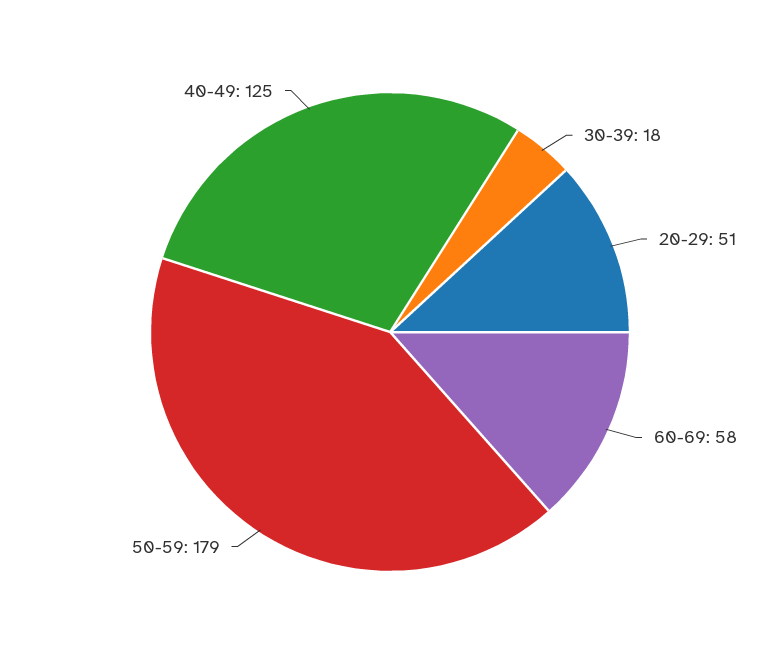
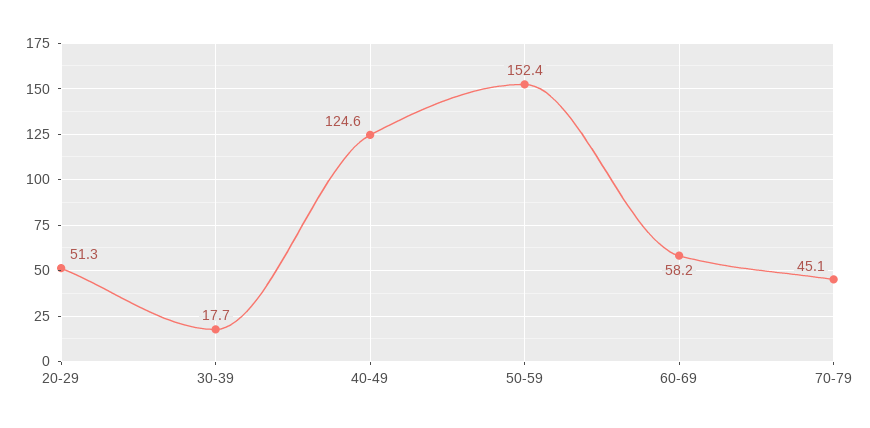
50-59: 179 -> 152.4
70-79: none -> 45.1

